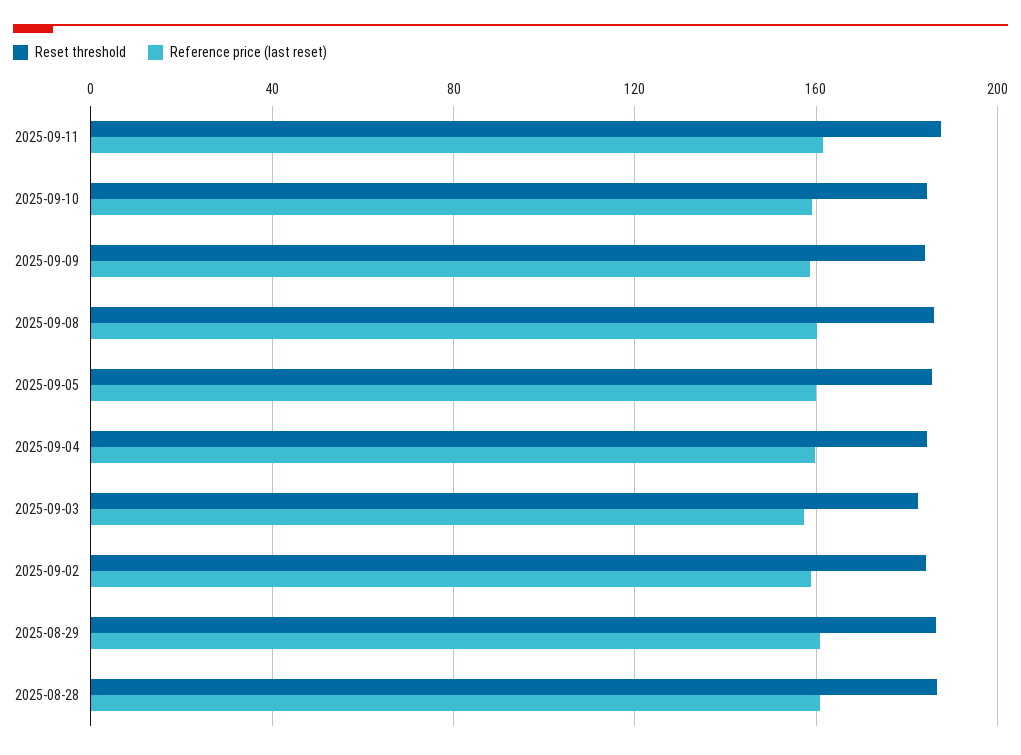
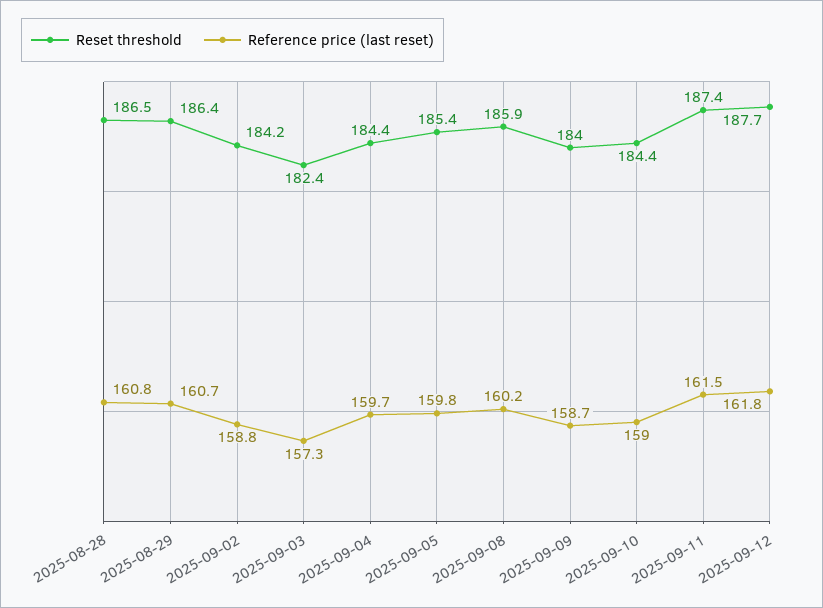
Reset threshold, 2025-09-12: none -> 187.7
Reference price (last reset), 2025-09-12: none -> 161.8

